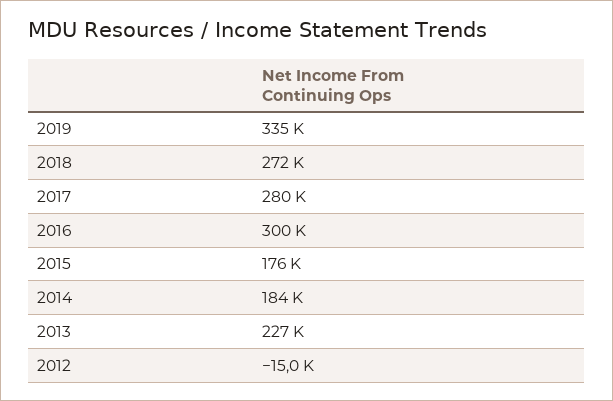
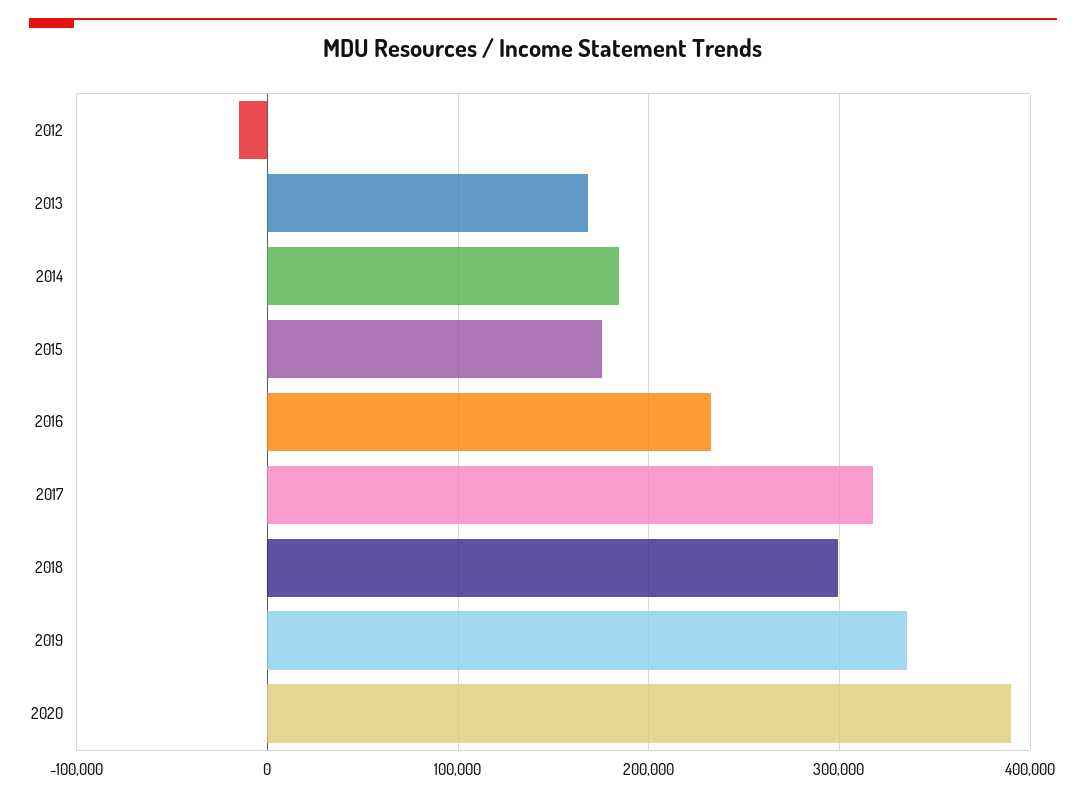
2018: 272000 -> 300000
2017: 280000 -> 320000
2016: 300000 -> 230000
2013: 227000 -> 170000
2020: none -> 390000

